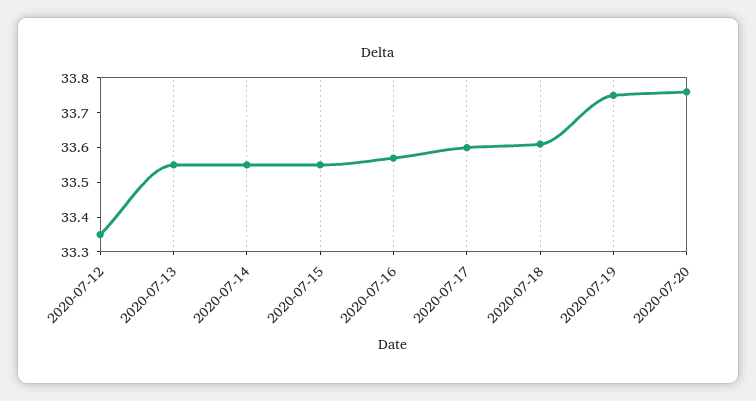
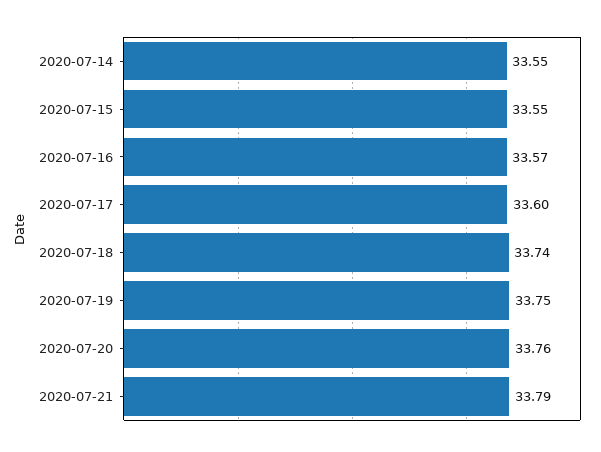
2020-07-12: 33.35 -> none
2020-07-13: 33.55 -> none
2020-07-18: 33.6 -> 33.74
2020-07-21: none -> 33.79

